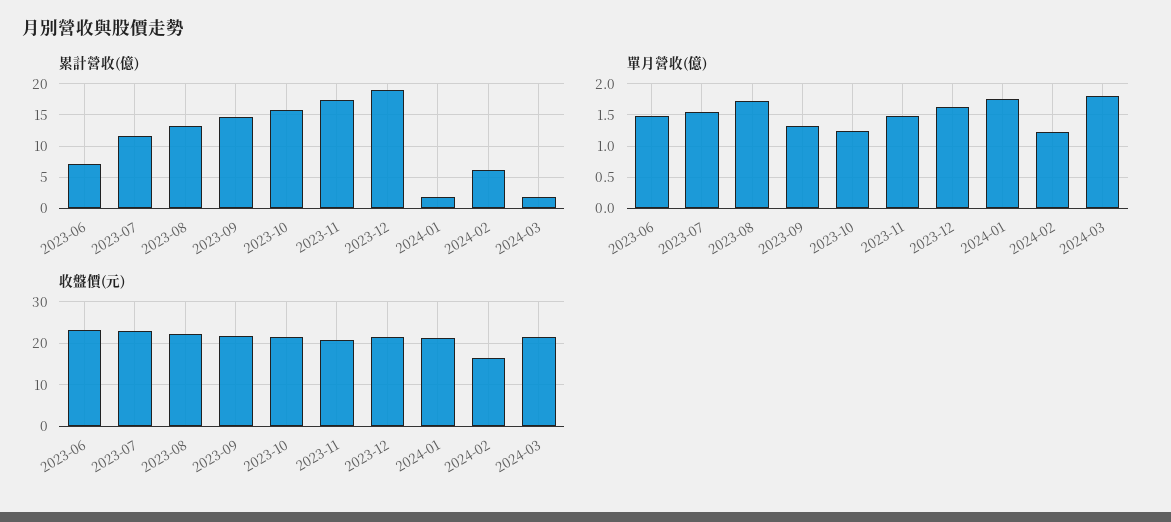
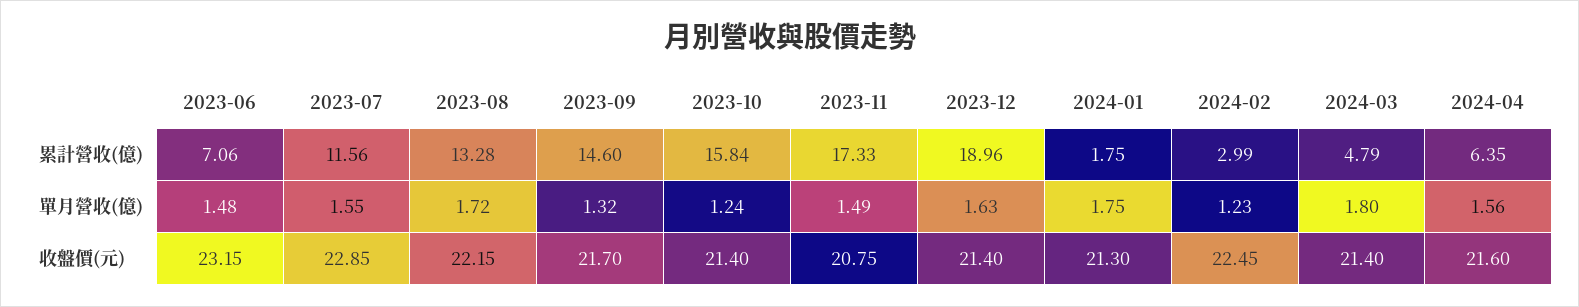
累計營收(億), 2024-02: 6 -> 2.99
累計營收(億), 2024-03: 2 -> 4.79
收盤價(元), 2024-02: 16 -> 22.45
累計營收(億), 2024-04: none -> 6.35
單月營收(億), 2024-04: none -> 1.56
收盤價(元), 2024-04: none -> 21.6

